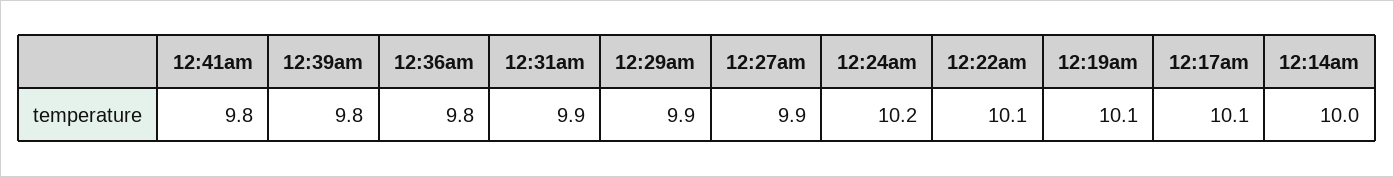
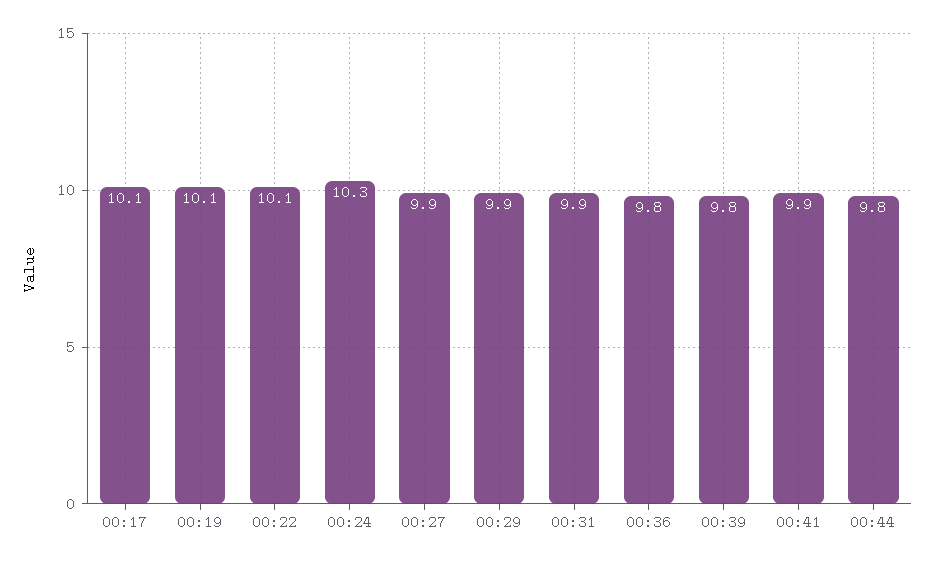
12:41am: 9.8 -> 9.9
12:24am: 10.2 -> 10.3
12:14am: 10 -> none
00:44: none -> 9.8

